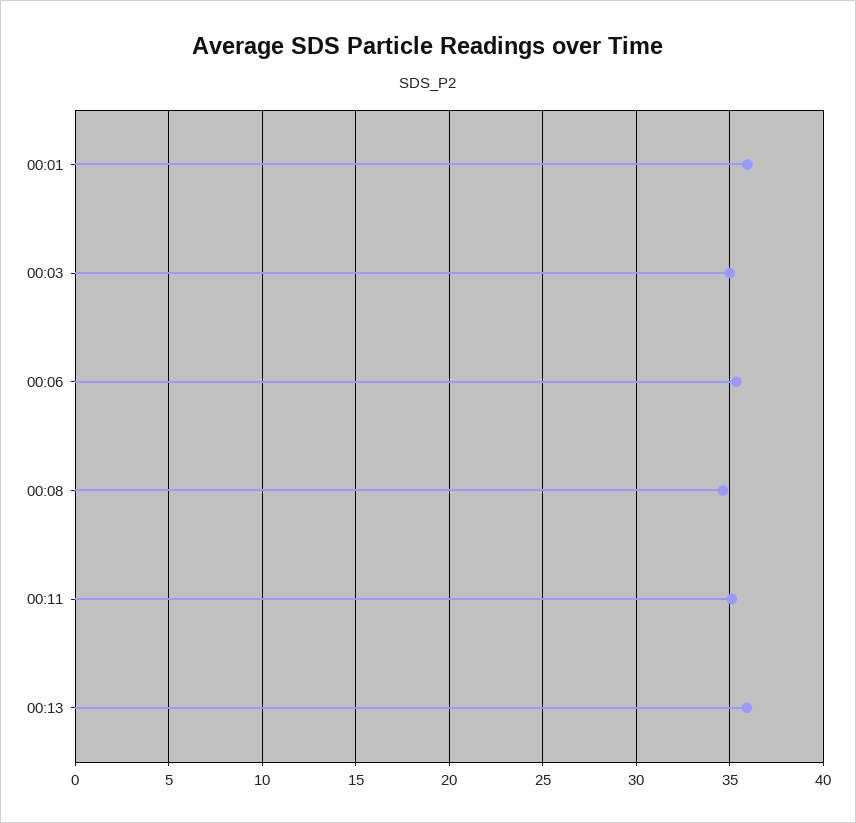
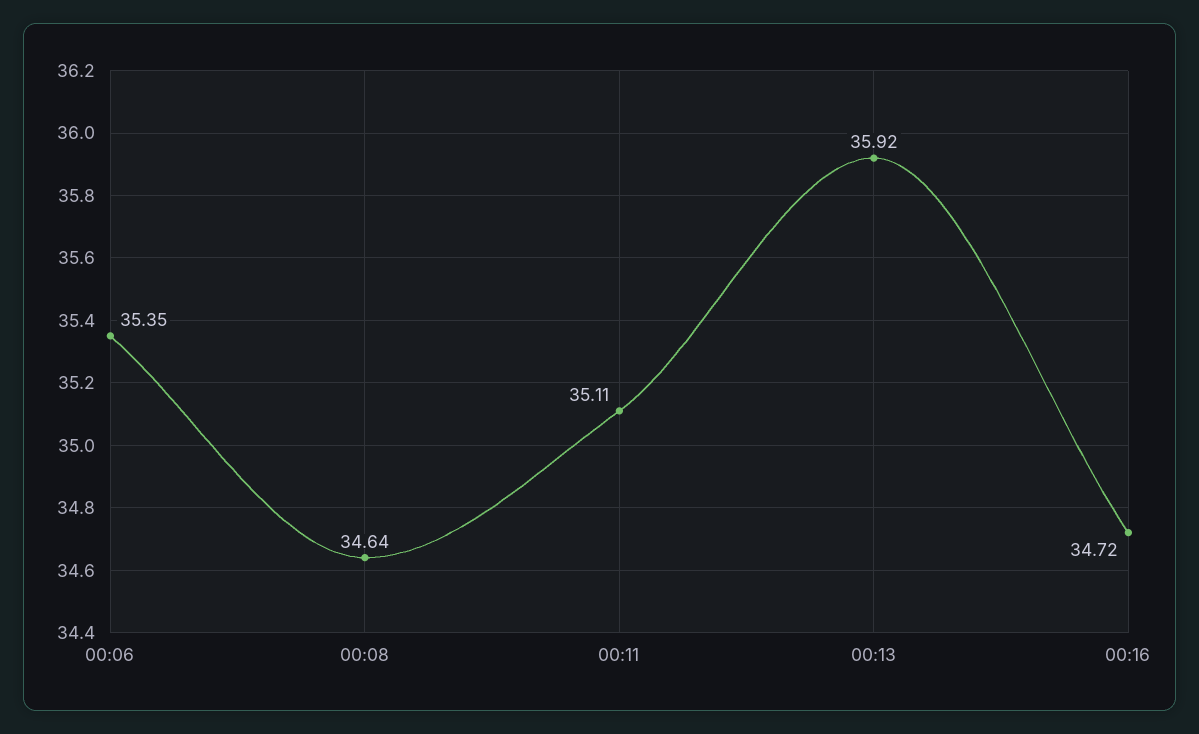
00:01: 36 -> none
00:03: 35 -> none
00:16: none -> 34.72

